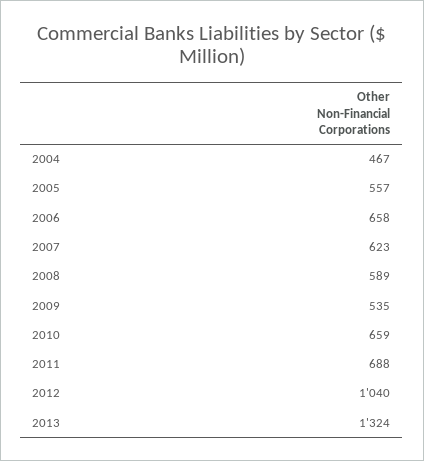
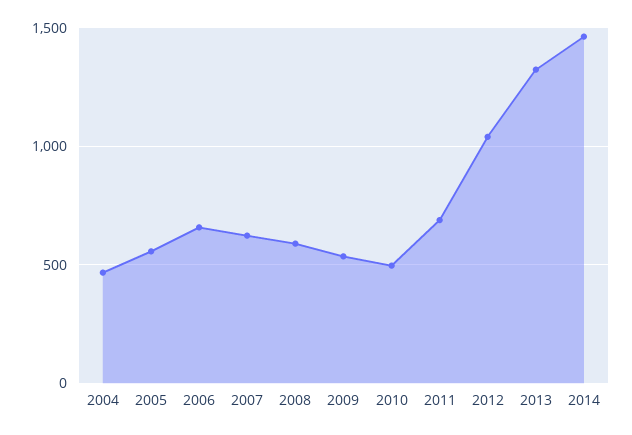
2010: 659 -> 500
2014: none -> 1450

